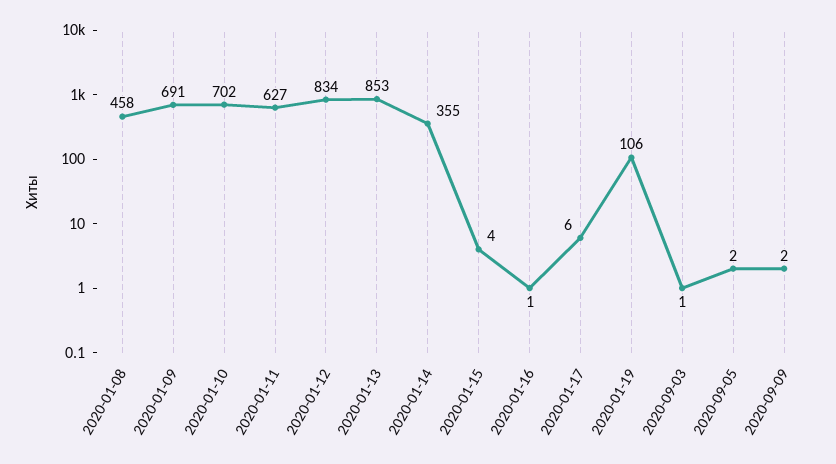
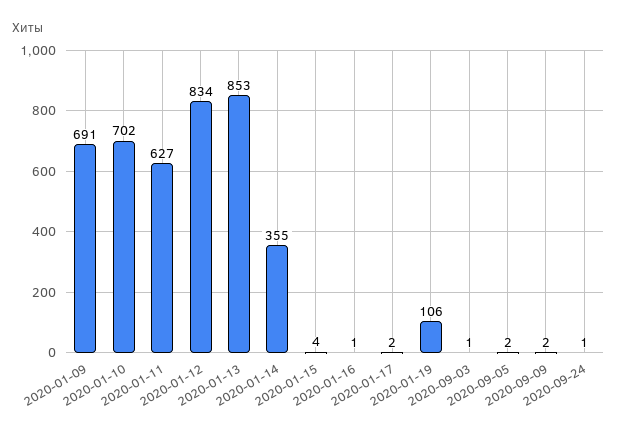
2020-01-08: 458 -> none
2020-01-17: 6 -> 2
2020-09-24: none -> 1

